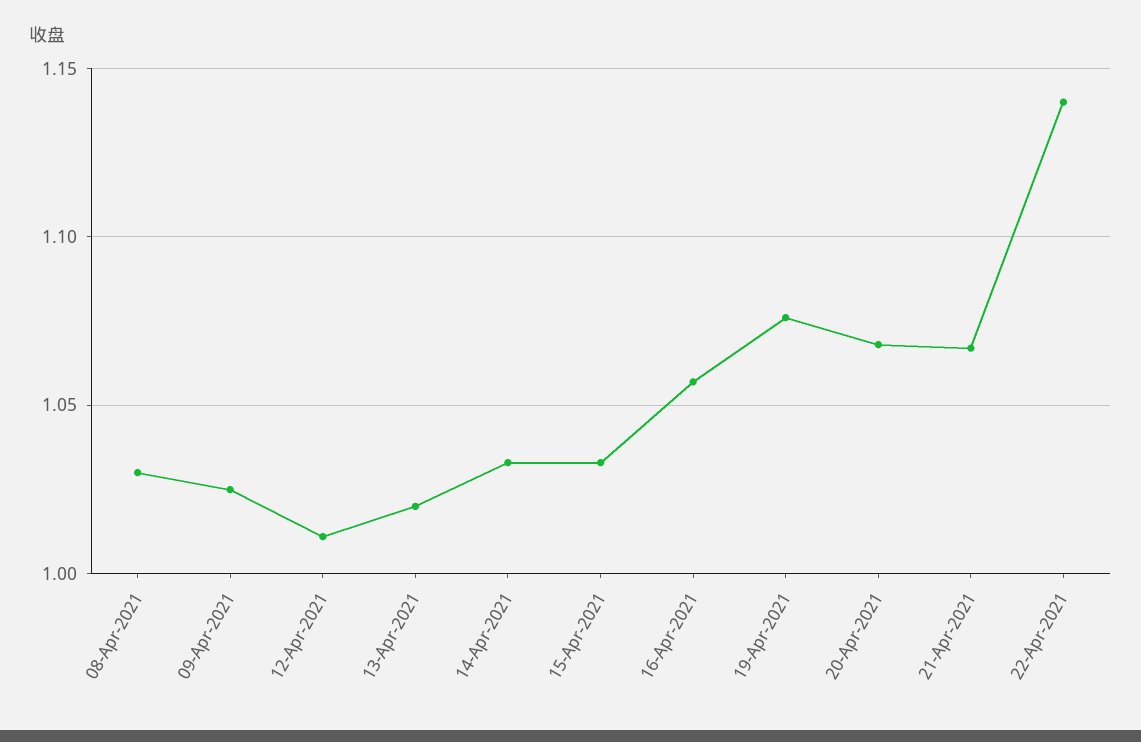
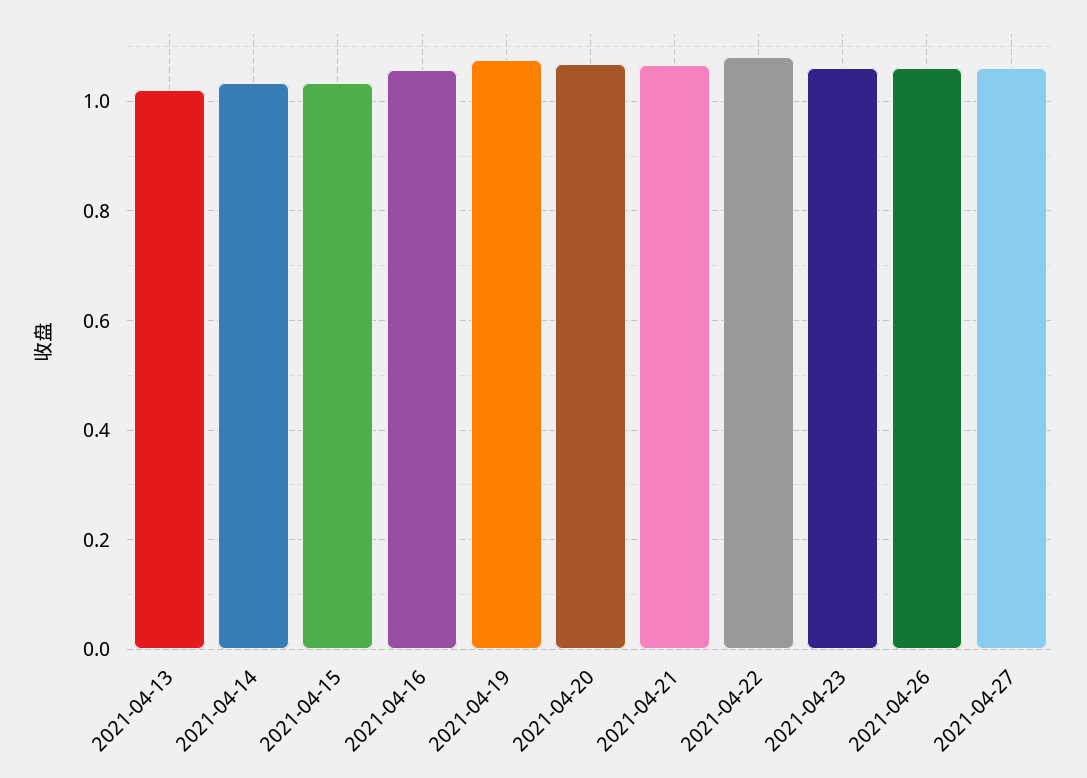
08-Apr-2021: 1.03 -> none
09-Apr-2021: 1.025 -> none
12-Apr-2021: 1.01 -> none
22-Apr-2021: 1.14 -> 1.08
2021-04-23: none -> 1.06
2021-04-26: none -> 1.06
2021-04-27: none -> 1.06

